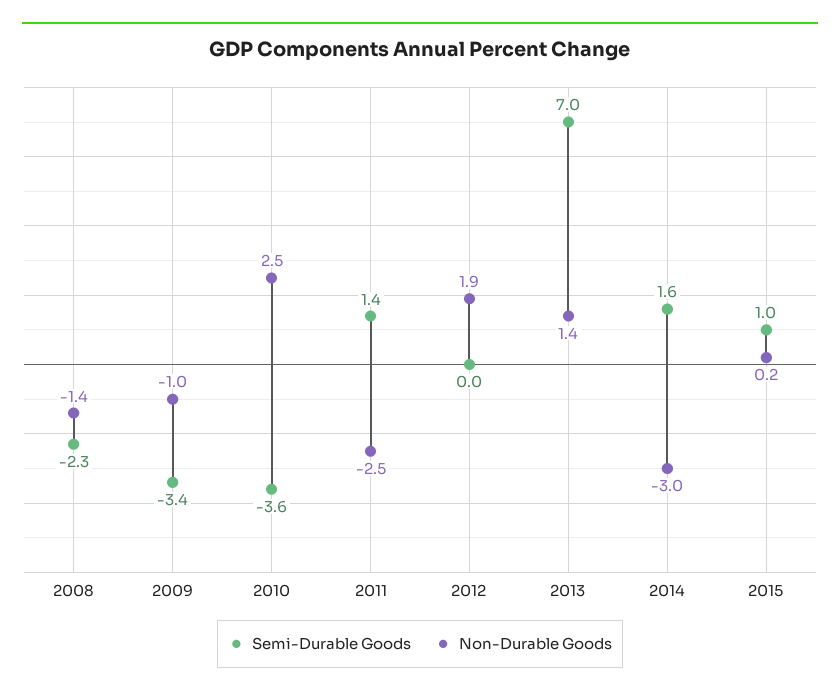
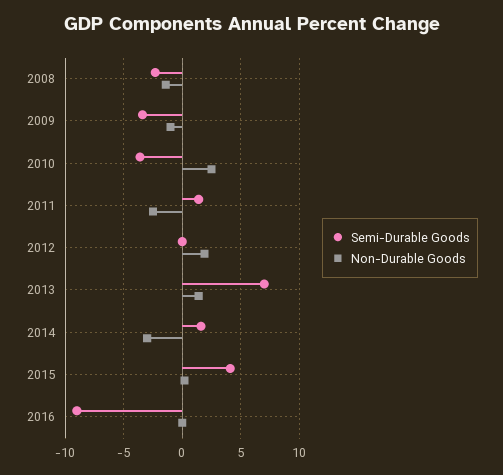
Semi-Durable Goods, 2015: 1 -> 4
Semi-Durable Goods, 2016: none -> -9
Non-Durable Goods, 2016: none -> 0

